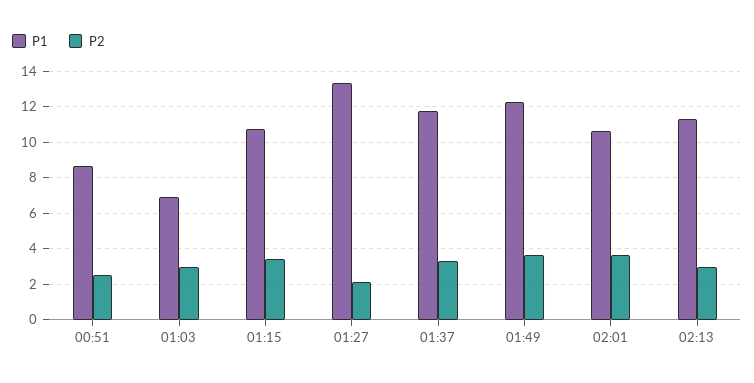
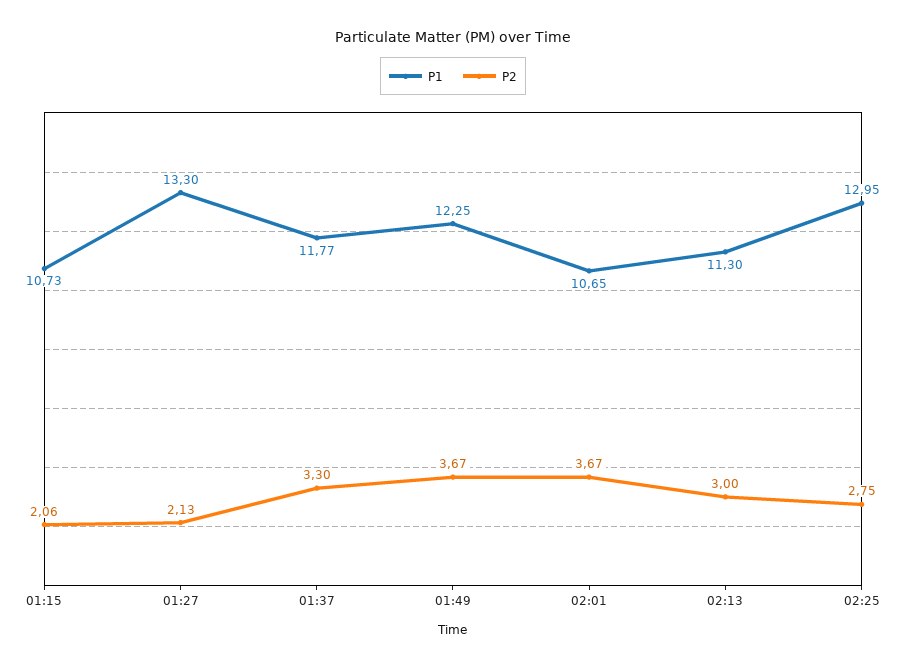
P1, 00:51: 8.5 -> none
P2, 00:51: 2.5 -> none
P1, 01:03: 7 -> none
P2, 01:03: 3 -> none
P2, 01:15: 3.5 -> 2.06
P1, 02:25: none -> 12.95
P2, 02:25: none -> 2.75

